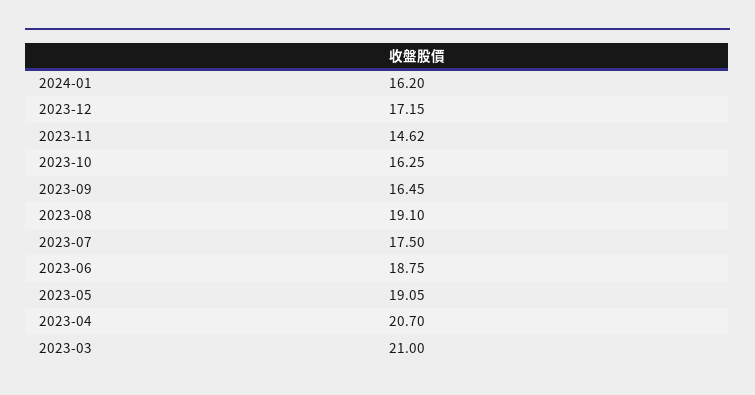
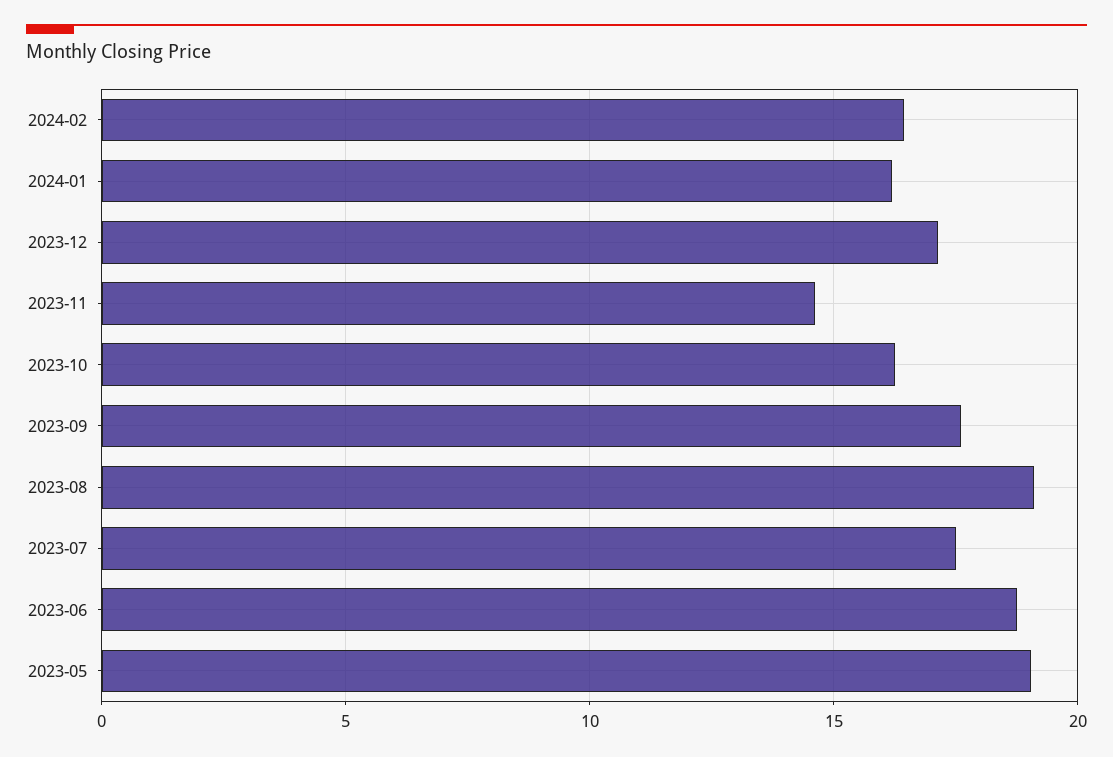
2023-09: 16.45 -> 17.5
2023-04: 20.7 -> none
2023-03: 21 -> none
2024-02: none -> 16.5

